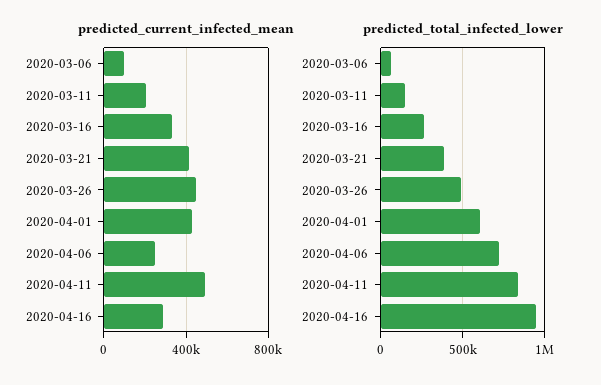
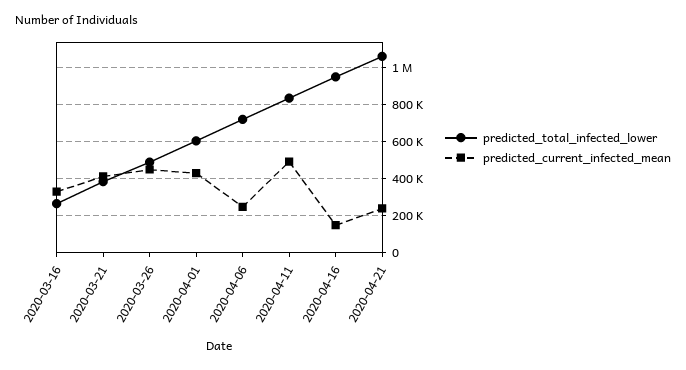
predicted_current_infected_mean, 2020-03-06: 100000 -> none
predicted_current_infected_mean, 2020-03-11: 200000 -> none
predicted_current_infected_mean, 2020-04-16: 300000 -> 150000
predicted_total_infected_lower, 2020-03-06: 50000 -> none
predicted_total_infected_lower, 2020-03-11: 150000 -> none
predicted_total_infected_lower, 2020-04-21: none -> 1050000
predicted_current_infected_mean, 2020-04-21: none -> 250000

